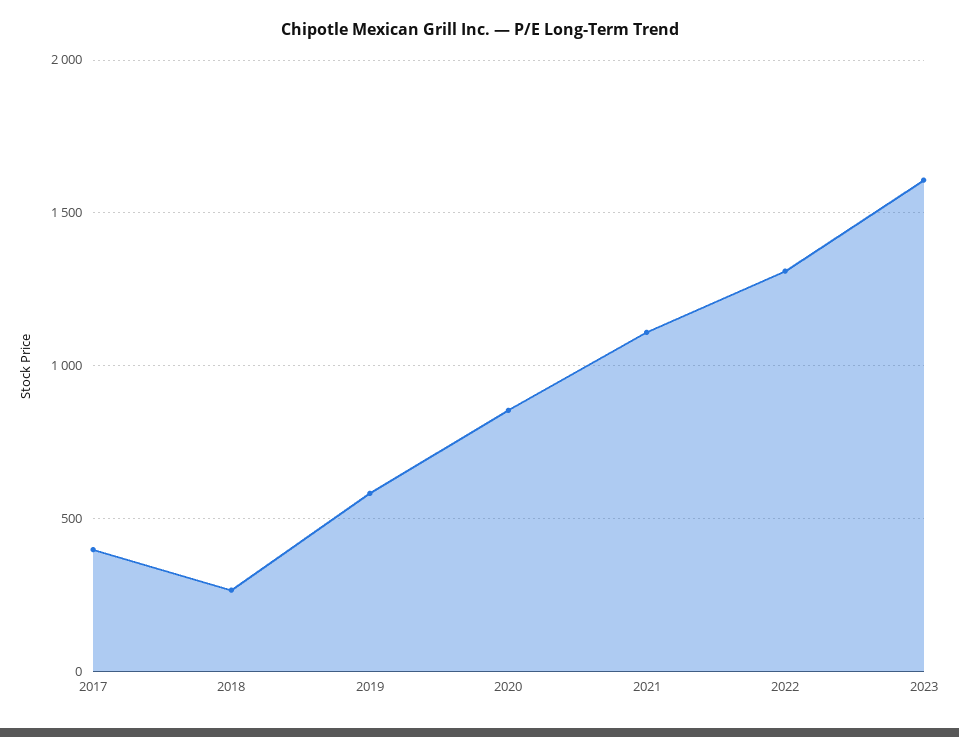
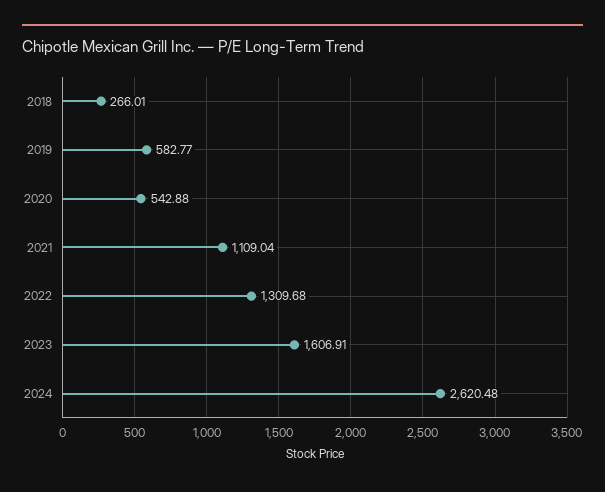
2017: 400 -> none
2020: 850 -> 542.88
2024: none -> 2620.48

